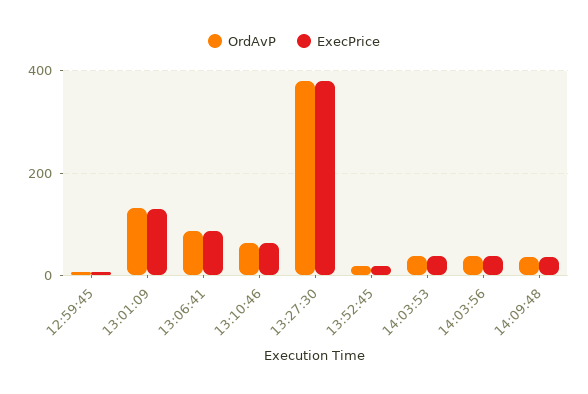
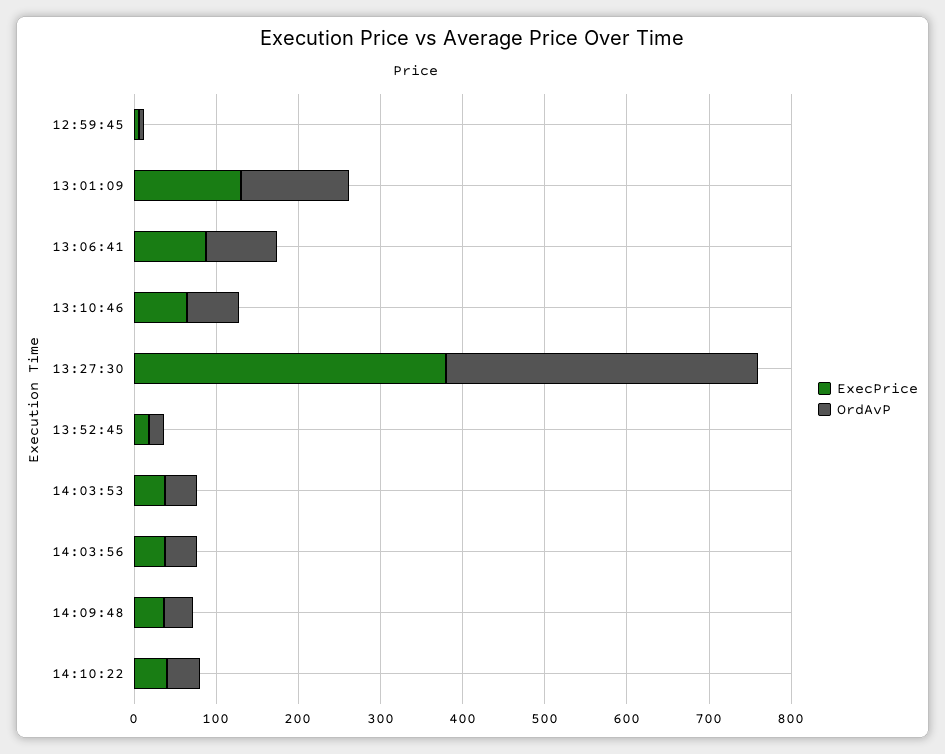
ExecPrice, 14:10:22: none -> 40
OrdAvP, 14:10:22: none -> 40

